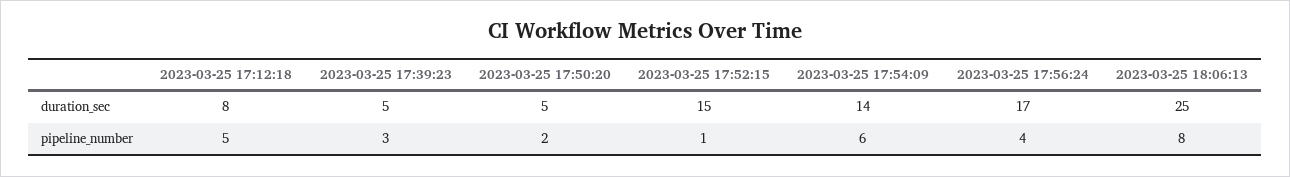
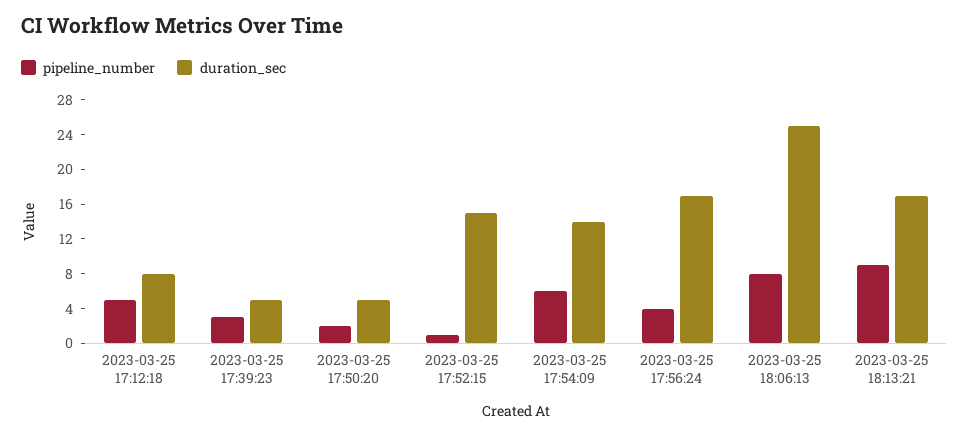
pipeline_number, 2023-03-25 18:13:21: none -> 9
duration_sec, 2023-03-25 18:13:21: none -> 17

